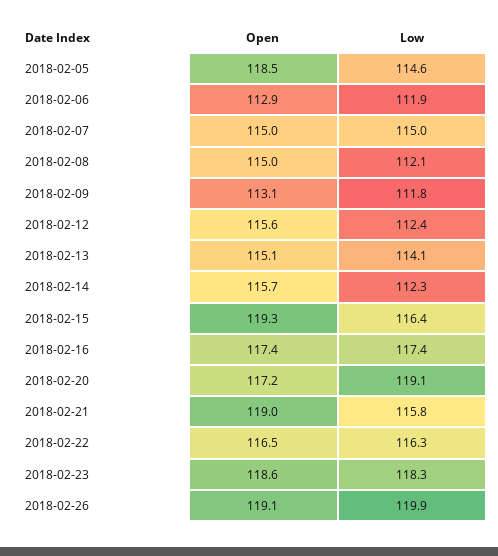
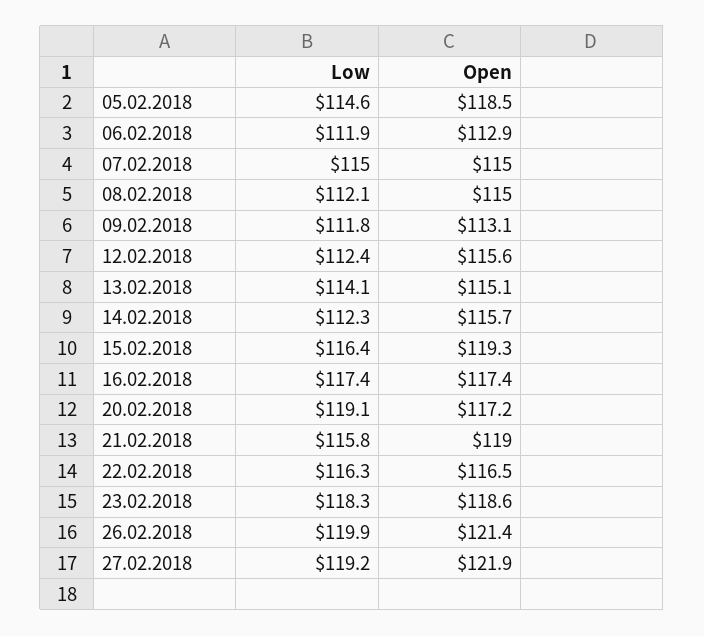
Open, 2018-02-26: 119.1 -> 121.4
Low, 27.02.2018: none -> 119.2
Open, 27.02.2018: none -> 121.9

